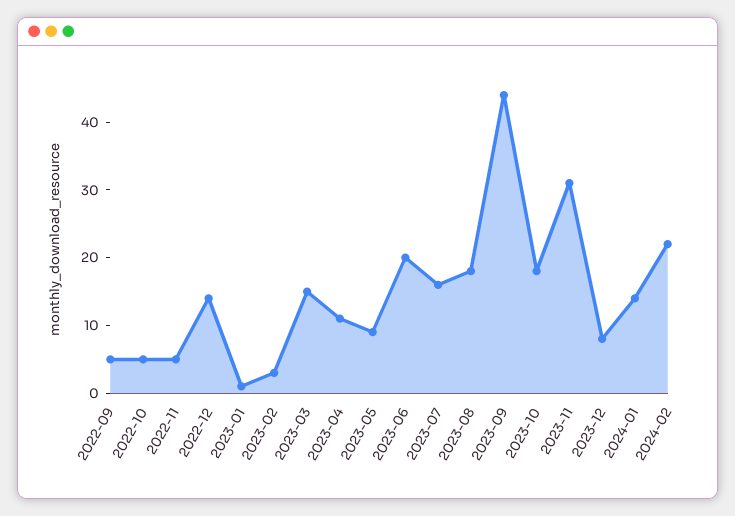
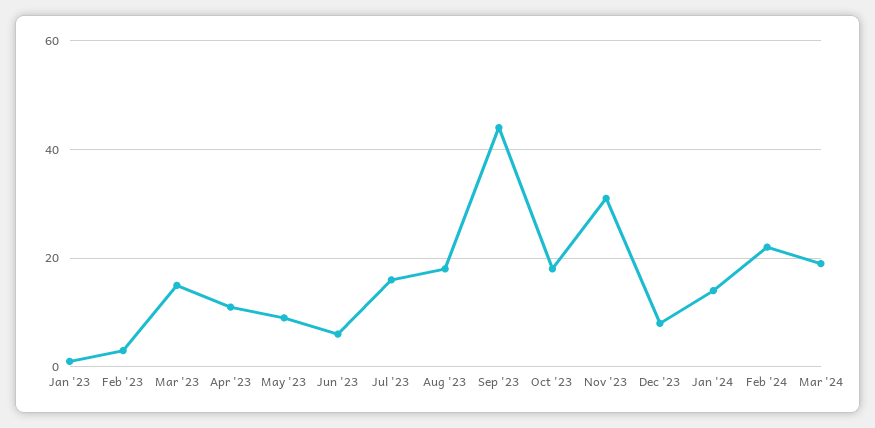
2022-09: 5 -> none
2022-10: 5 -> none
2022-11: 5 -> none
2022-12: 15 -> none
2023-06: 20 -> 5
Mar '24: none -> 20

